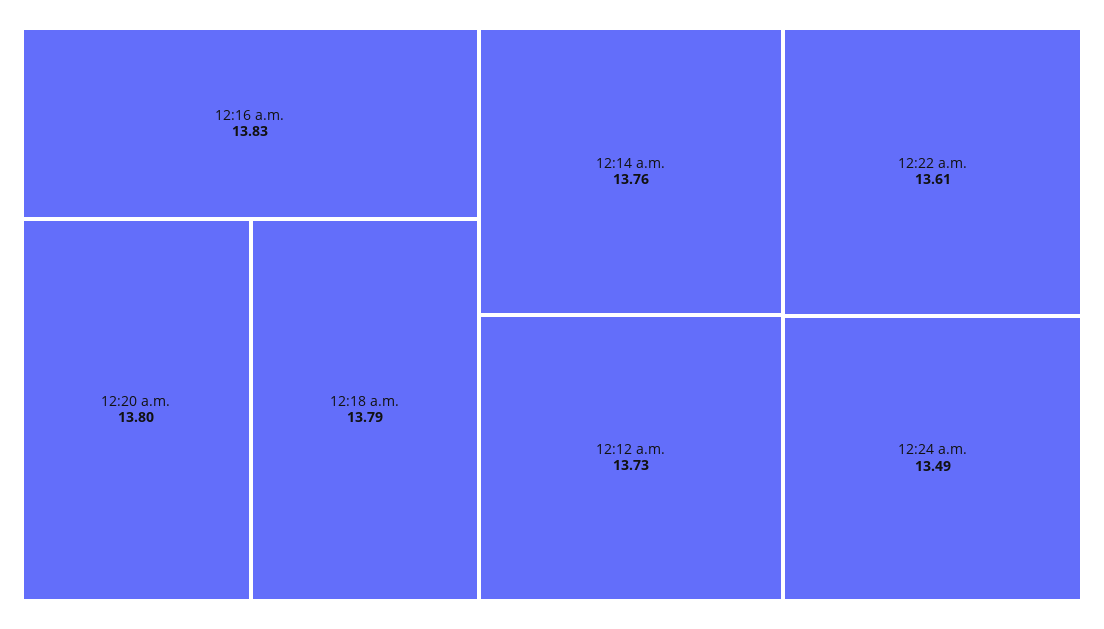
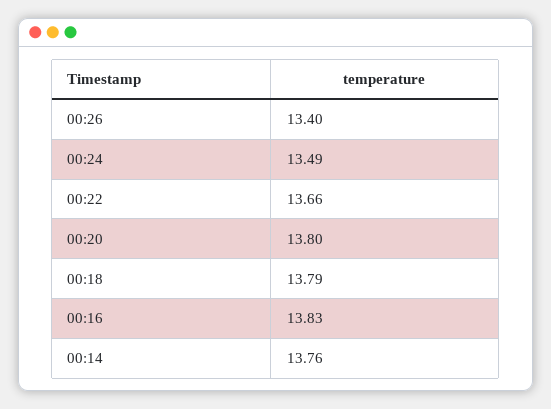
12:12 a.m.: 13.73 -> none
12:22 a.m.: 13.61 -> 13.66
00:26: none -> 13.4

